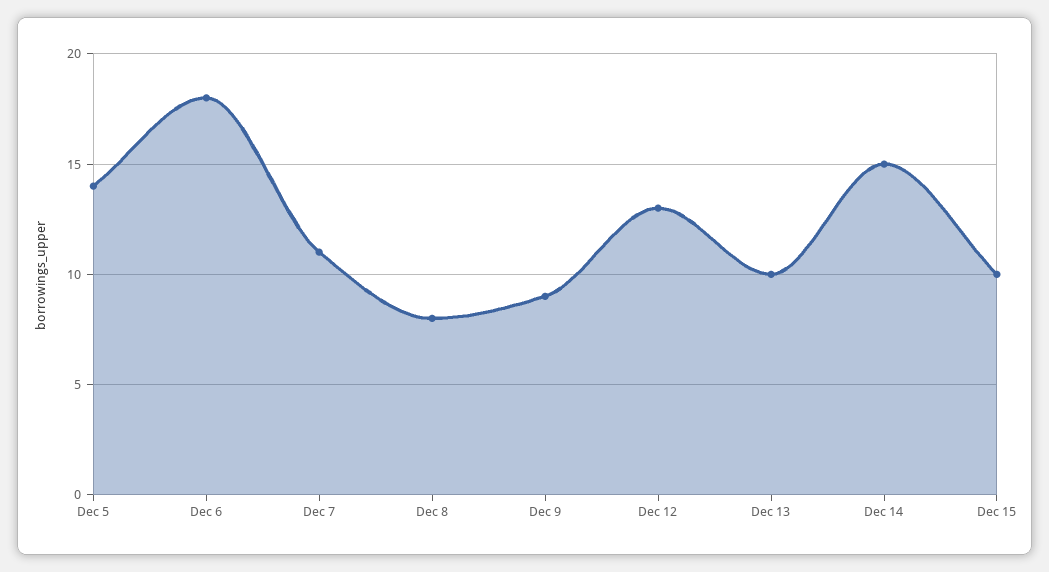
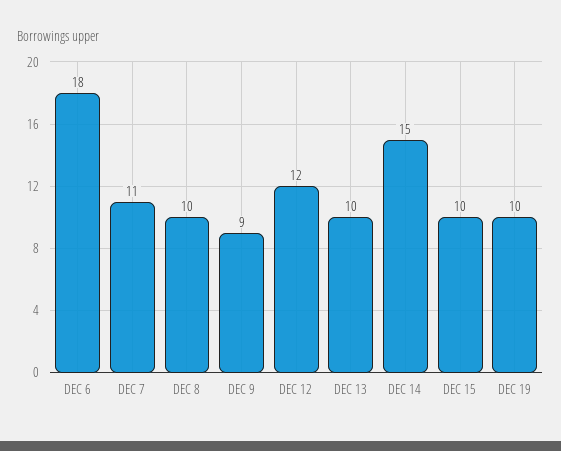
Dec 5: 14 -> none
Dec 8: 8 -> 10
Dec 12: 13 -> 12
DEC 19: none -> 10

